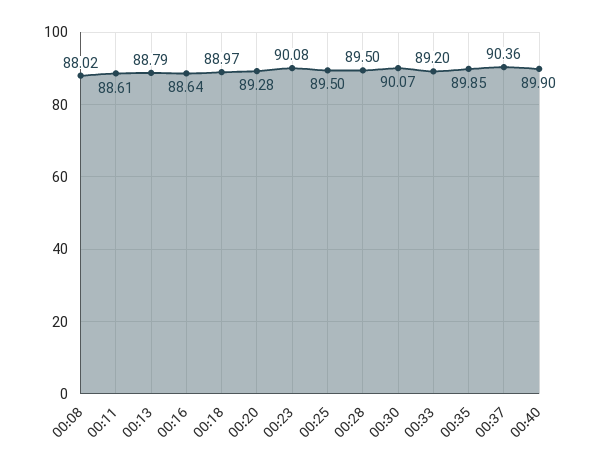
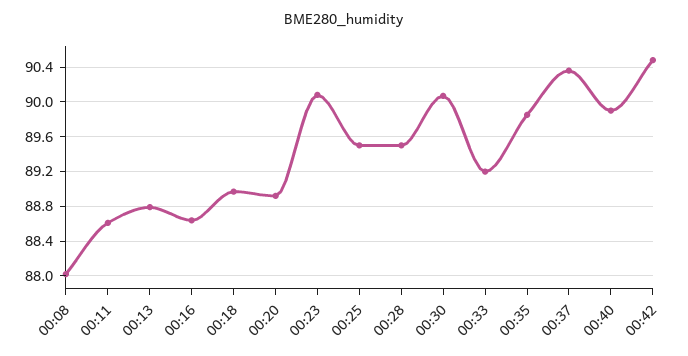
00:20: 89.28 -> 88.9
00:42: none -> 90.5

